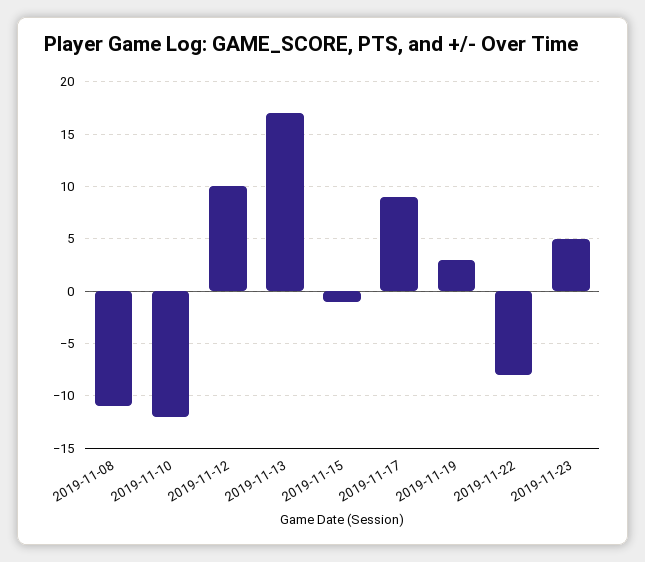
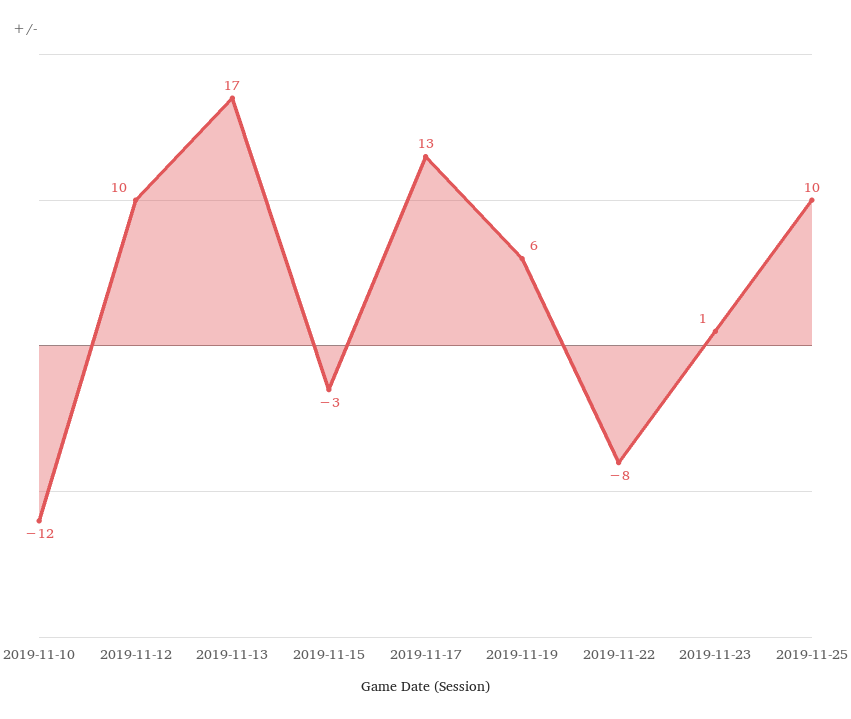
2019-11-08: -11 -> none
2019-11-15: -1 -> -3
2019-11-17: 9 -> 13
2019-11-19: 3 -> 6
2019-11-23: 5 -> 1
2019-11-25: none -> 10

